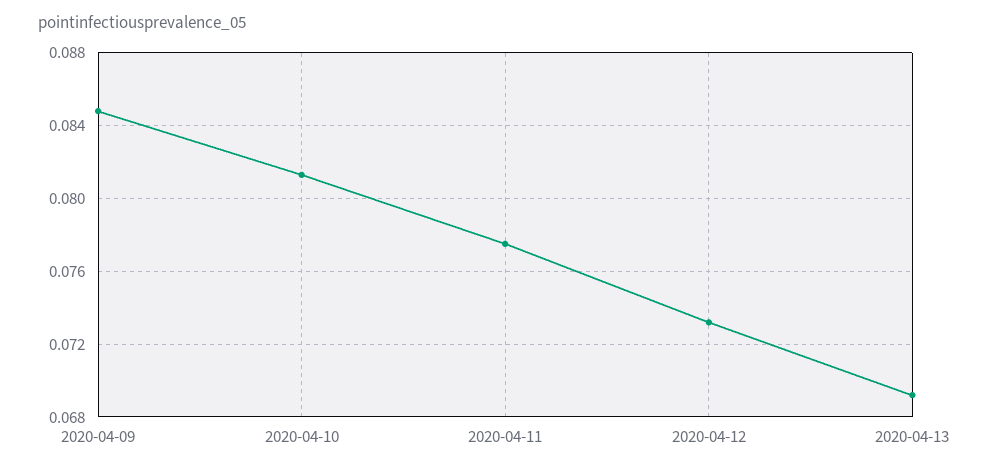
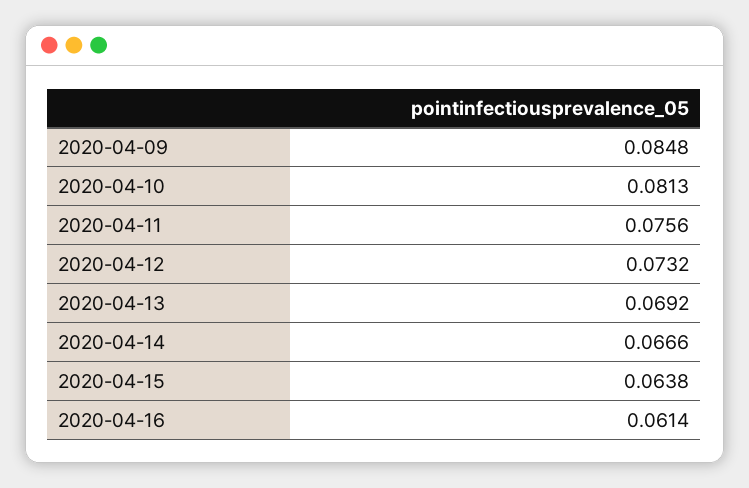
2020-04-11: 0.0775 -> 0.0756
2020-04-14: none -> 0.0666
2020-04-15: none -> 0.0638
2020-04-16: none -> 0.0614

